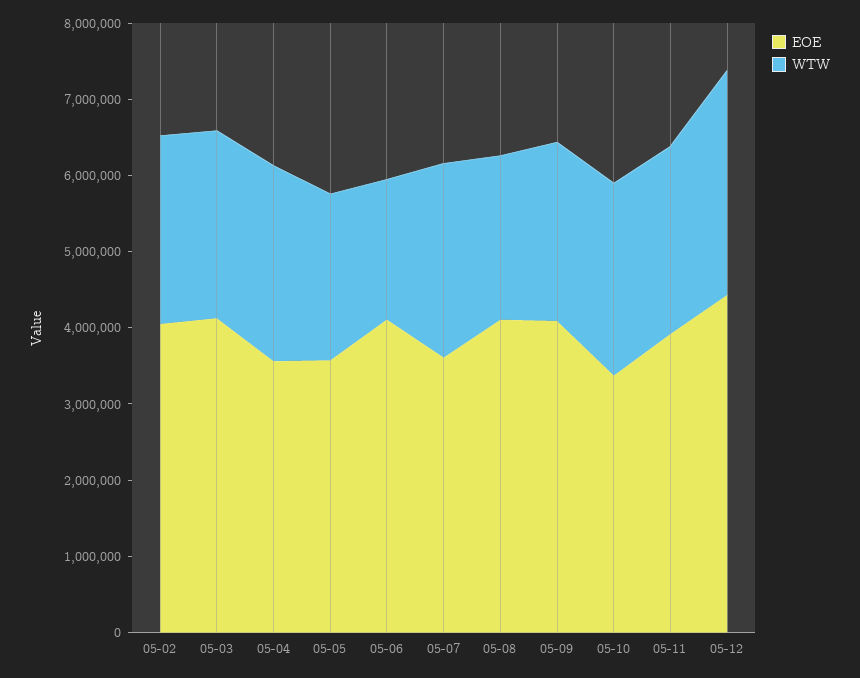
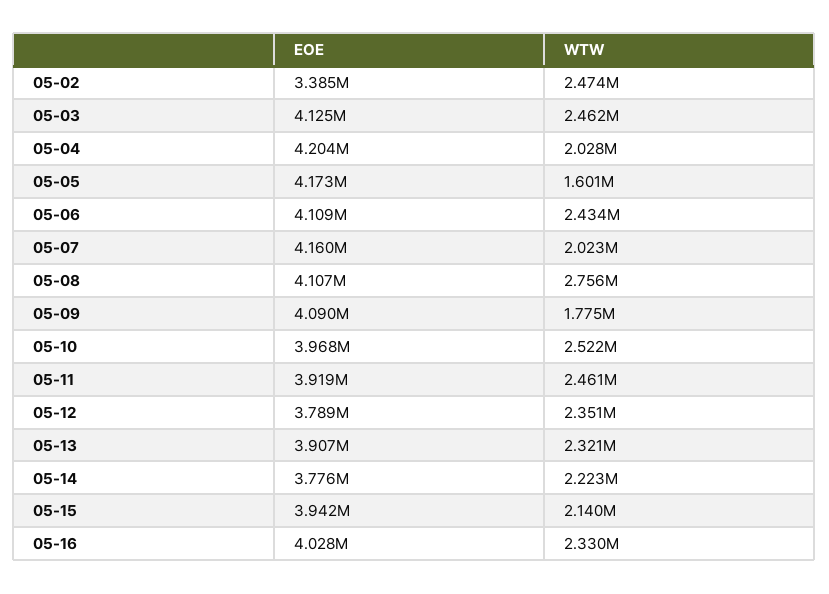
EOE, 05-02: 4000000 -> 3385000
EOE, 05-04: 3600000 -> 4204000
WTW, 05-04: 2600000 -> 2028000
EOE, 05-05: 3600000 -> 4173000
WTW, 05-05: 2200000 -> 1601000
WTW, 05-06: 1800000 -> 2434000
EOE, 05-07: 3600000 -> 4160000
WTW, 05-07: 2600000 -> 2023000
WTW, 05-08: 2200000 -> 2756000
WTW, 05-09: 2400000 -> 1775000
EOE, 05-10: 3400000 -> 3968000
EOE, 05-12: 4400000 -> 3789000
WTW, 05-12: 3000000 -> 2351000
EOE, 05-13: none -> 3907000
WTW, 05-13: none -> 2321000
EOE, 05-14: none -> 3776000
WTW, 05-14: none -> 2223000
EOE, 05-15: none -> 3942000
WTW, 05-15: none -> 2140000
EOE, 05-16: none -> 4028000
WTW, 05-16: none -> 2330000

